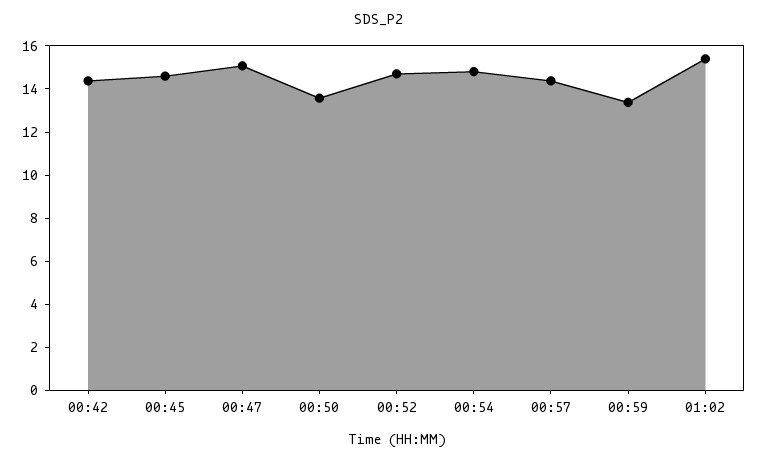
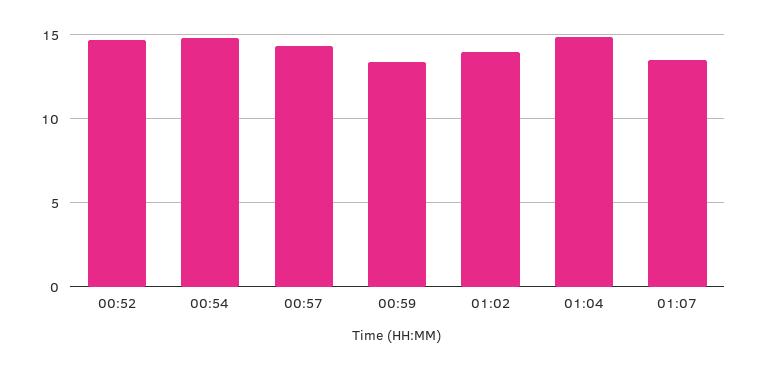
00:42: 14.5 -> none
00:45: 14.5 -> none
00:47: 15 -> none
00:50: 13.5 -> none
01:02: 15.5 -> 14
01:04: none -> 15
01:07: none -> 13.5

